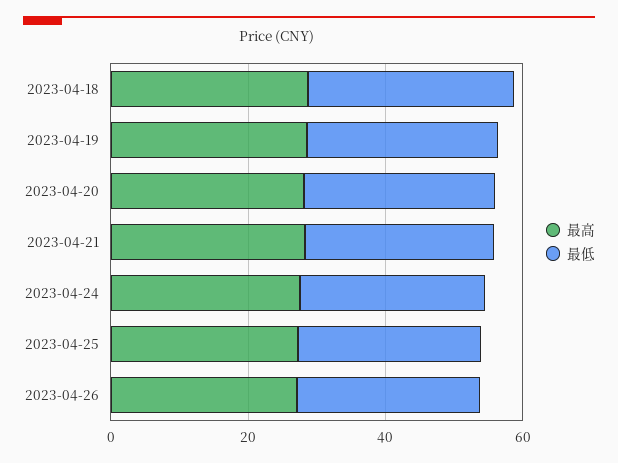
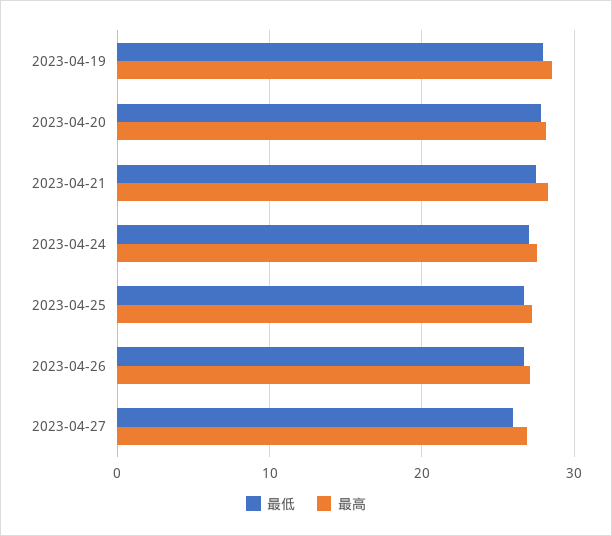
最高, 2023-04-18: 30 -> none
最低, 2023-04-18: 30 -> none
最低, 2023-04-27: none -> 26
最高, 2023-04-27: none -> 27

